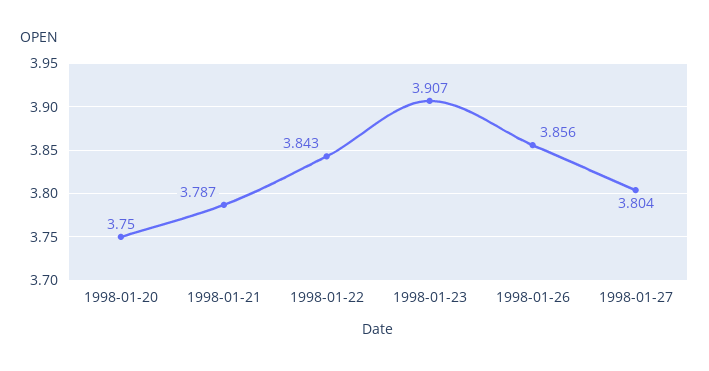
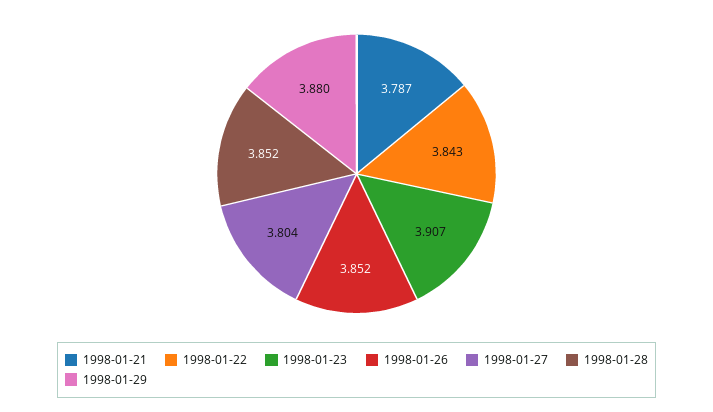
1998-01-20: 3.75 -> none
1998-01-26: 3.856 -> 3.852
1998-01-28: none -> 3.852
1998-01-29: none -> 3.88

